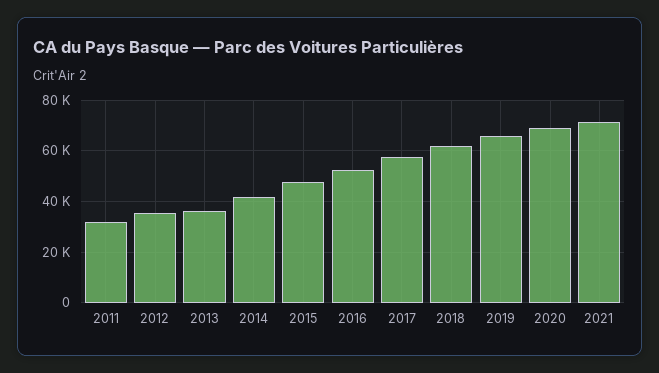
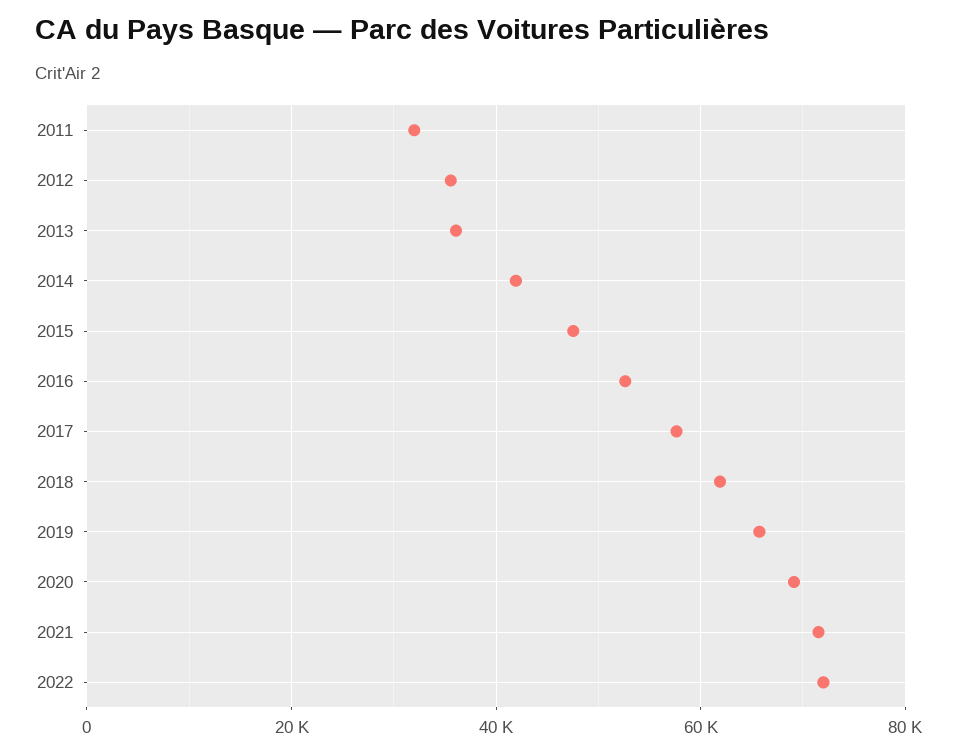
2022: none -> 72000

